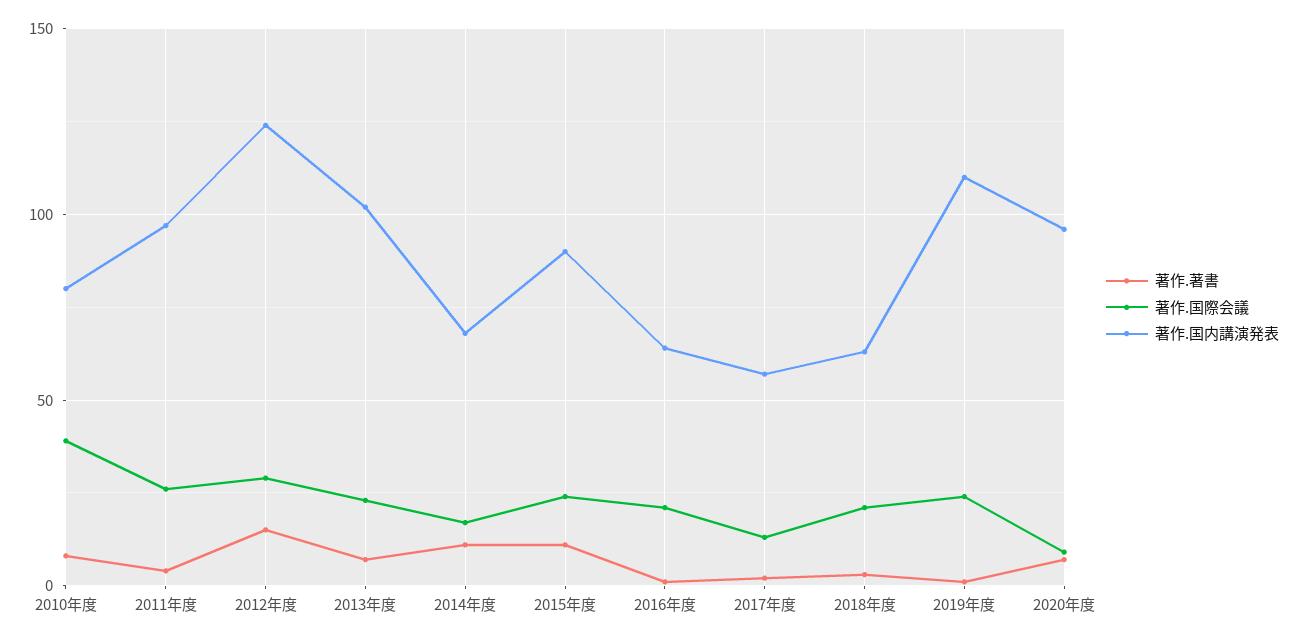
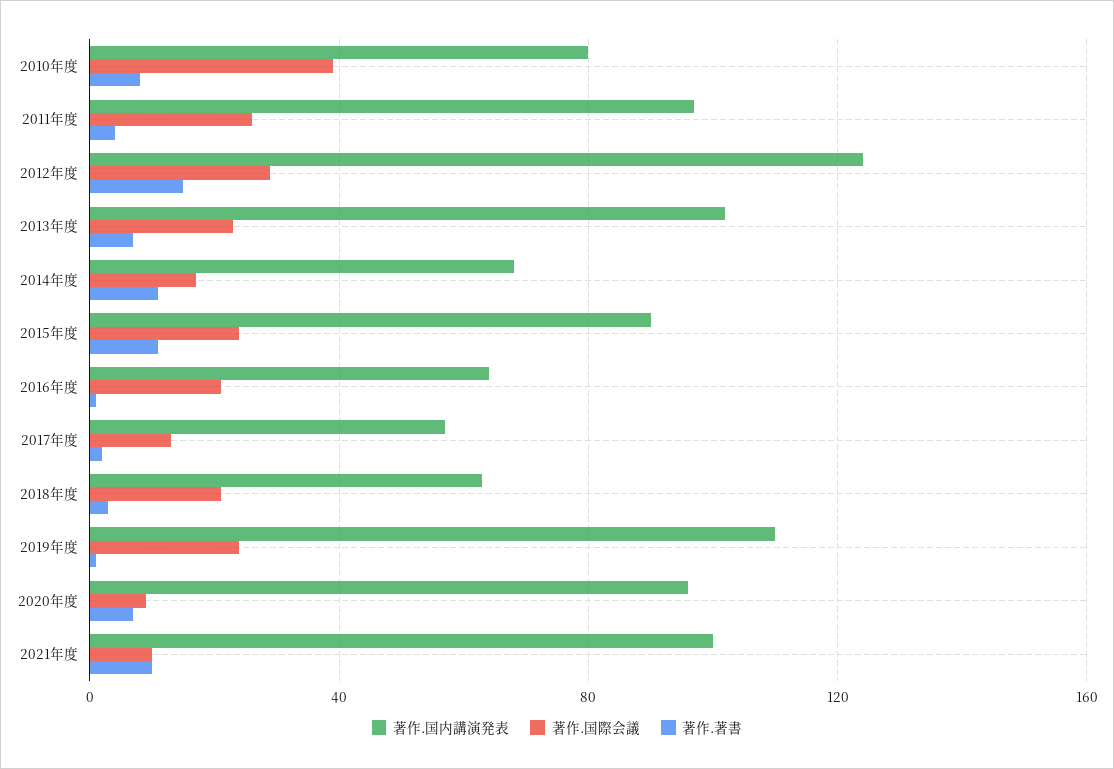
著作.国内講演発表, 2021年度: none -> 100
著作.国際会議, 2021年度: none -> 10
著作.著書, 2021年度: none -> 10

